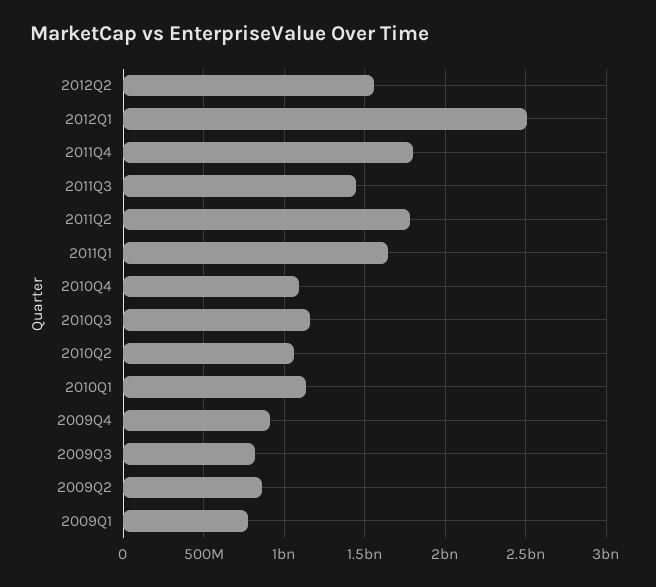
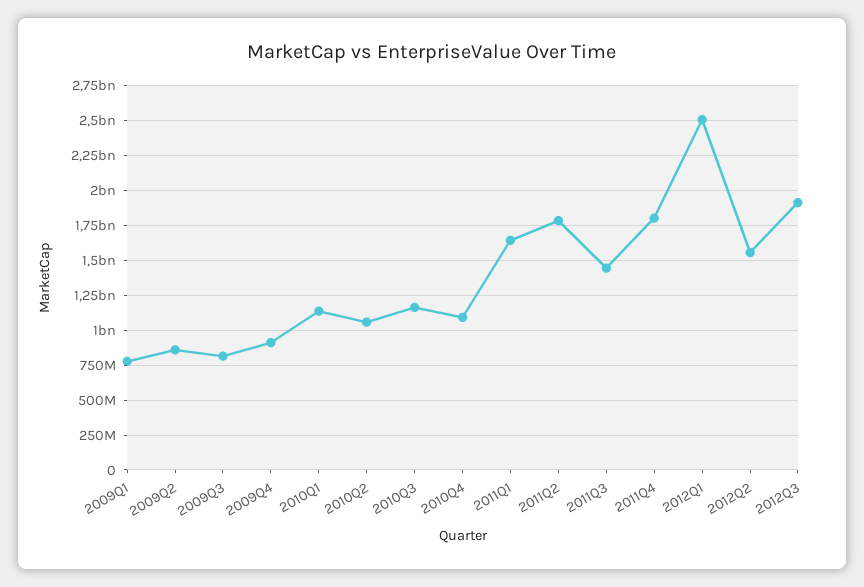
2012Q3: none -> 1900000000

